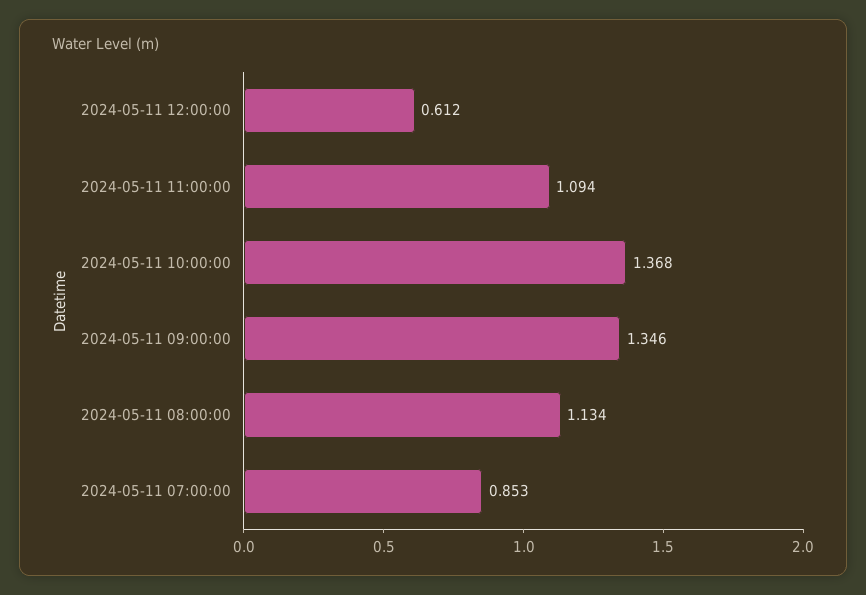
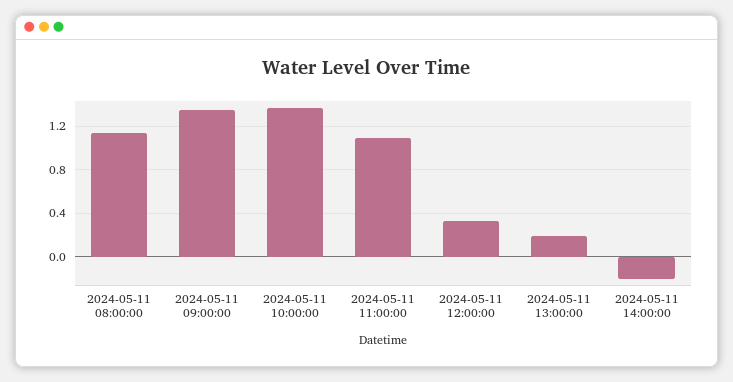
2024-05-11 12:00:00: 0.612 -> 0.3
2024-05-11 07:00:00: 0.853 -> none
2024-05-11 13:00:00: none -> 0.2
2024-05-11 14:00:00: none -> -0.2

